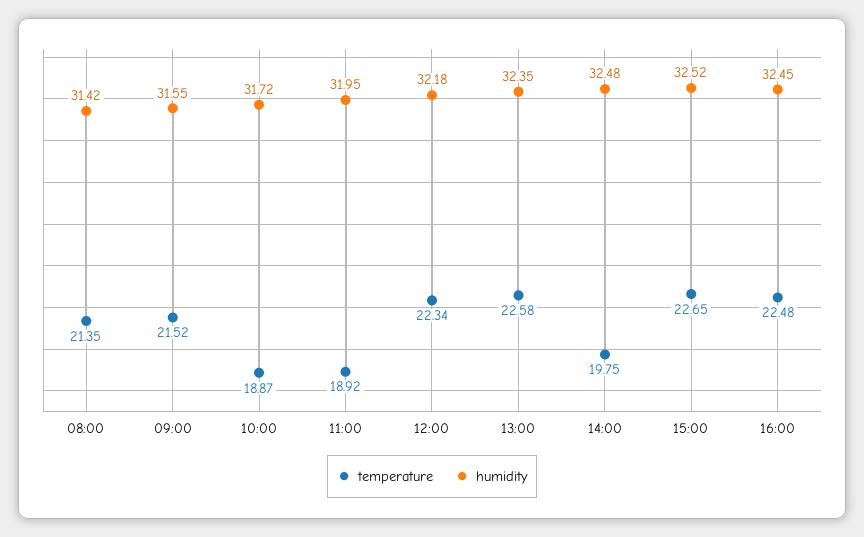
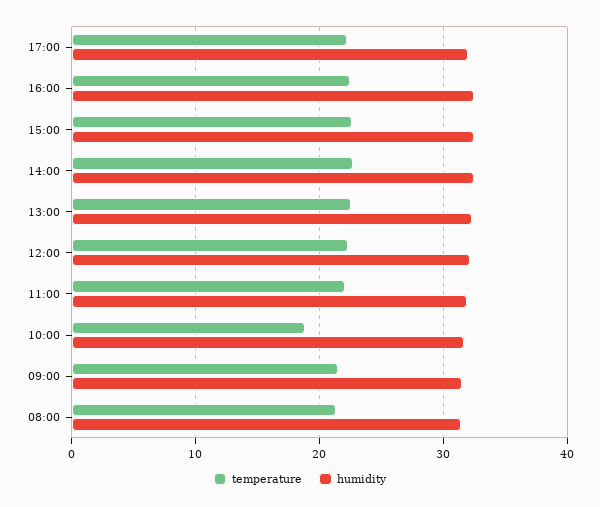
temperature, 11:00: 18.92 -> 22
temperature, 14:00: 19.75 -> 23
temperature, 17:00: none -> 22
humidity, 17:00: none -> 32

